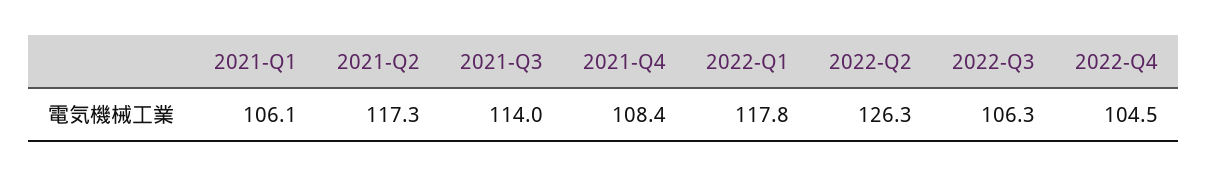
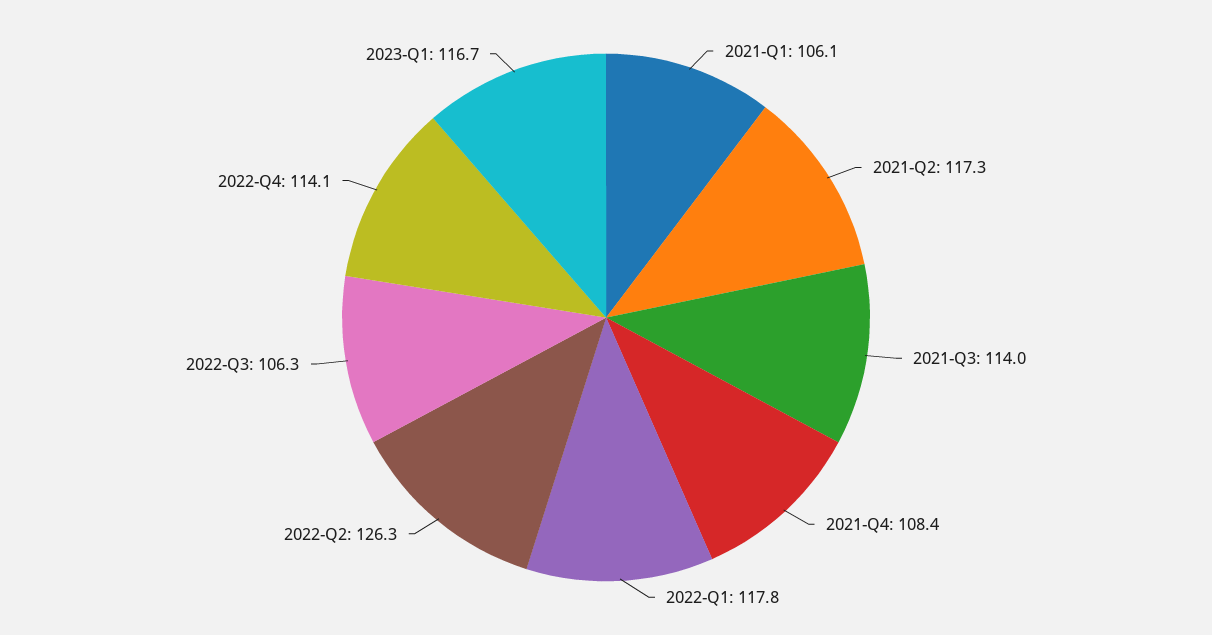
2022-Q4: 104.5 -> 114.1
2023-Q1: none -> 116.7

